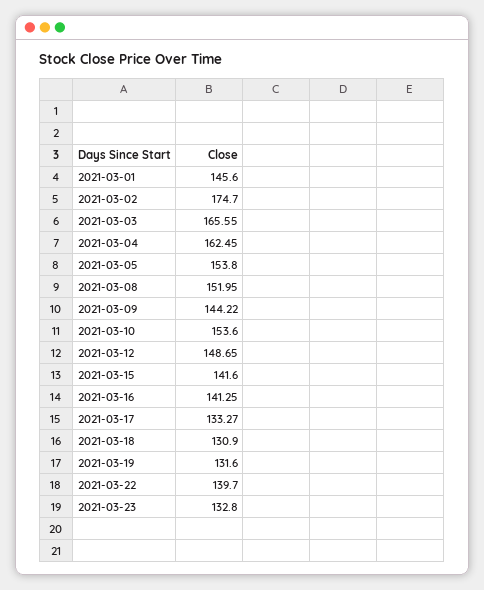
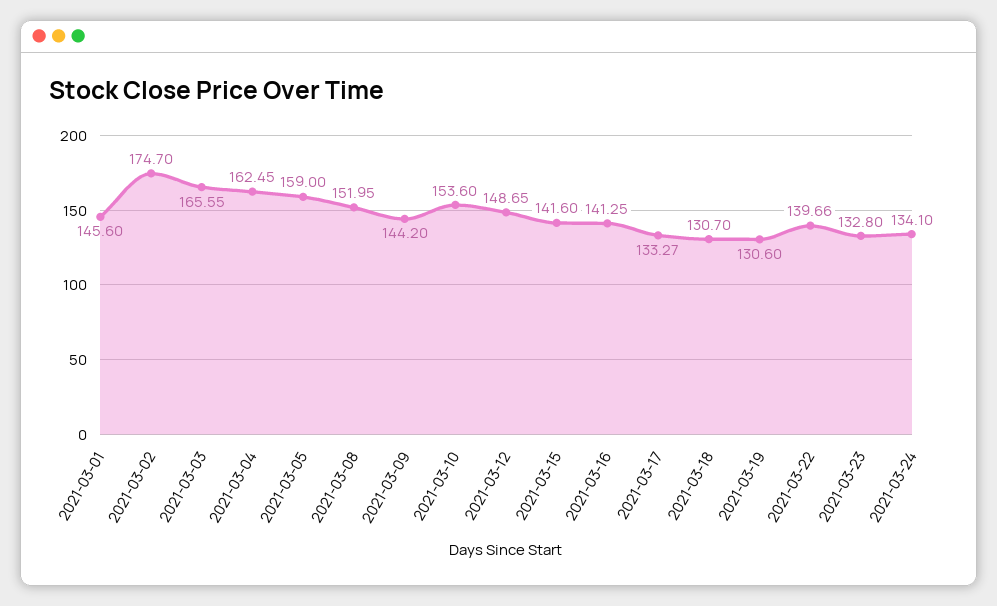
2021-03-05: 153.8 -> 159
2021-03-09: 144.22 -> 144.2
2021-03-18: 130.9 -> 130.7
2021-03-19: 131.6 -> 130.6
2021-03-22: 139.7 -> 139.66
2021-03-24: none -> 134.1

